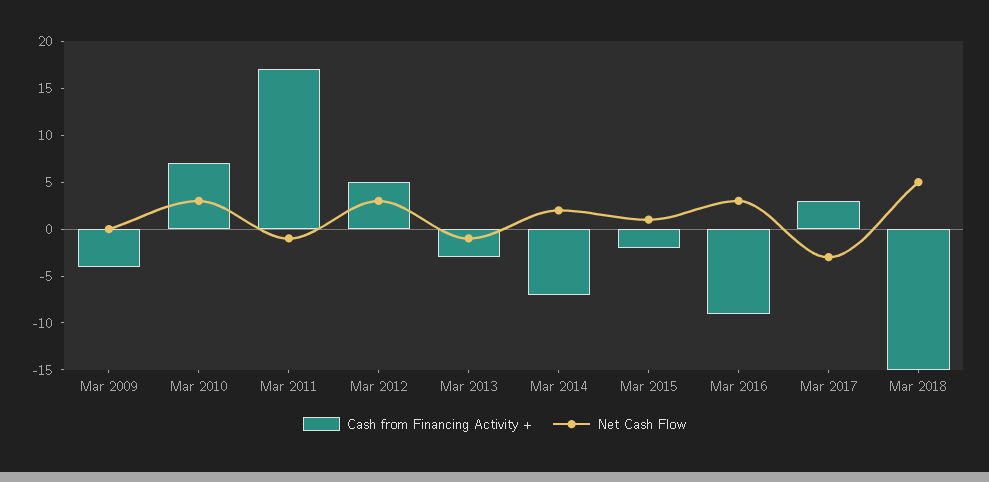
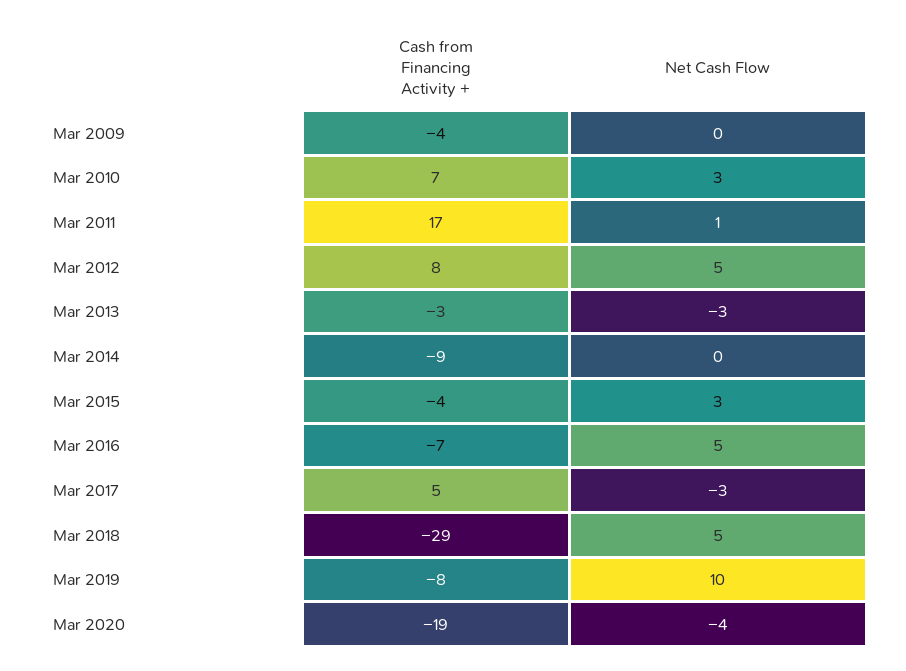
Net Cash Flow, Mar 2011: -1 -> 1
Cash from Financing Activity +, Mar 2012: 5 -> 8
Net Cash Flow, Mar 2012: 3 -> 5
Net Cash Flow, Mar 2013: -1 -> -3
Cash from Financing Activity +, Mar 2014: -7 -> -9
Net Cash Flow, Mar 2014: 2 -> 0
Cash from Financing Activity +, Mar 2015: -2 -> -4
Net Cash Flow, Mar 2015: 1 -> 3
Cash from Financing Activity +, Mar 2016: -9 -> -7
Net Cash Flow, Mar 2016: 3 -> 5
Cash from Financing Activity +, Mar 2017: 3 -> 5
Cash from Financing Activity +, Mar 2018: -15 -> -29
Cash from Financing Activity +, Mar 2019: none -> -8
Net Cash Flow, Mar 2019: none -> 10
Cash from Financing Activity +, Mar 2020: none -> -19
Net Cash Flow, Mar 2020: none -> -4

